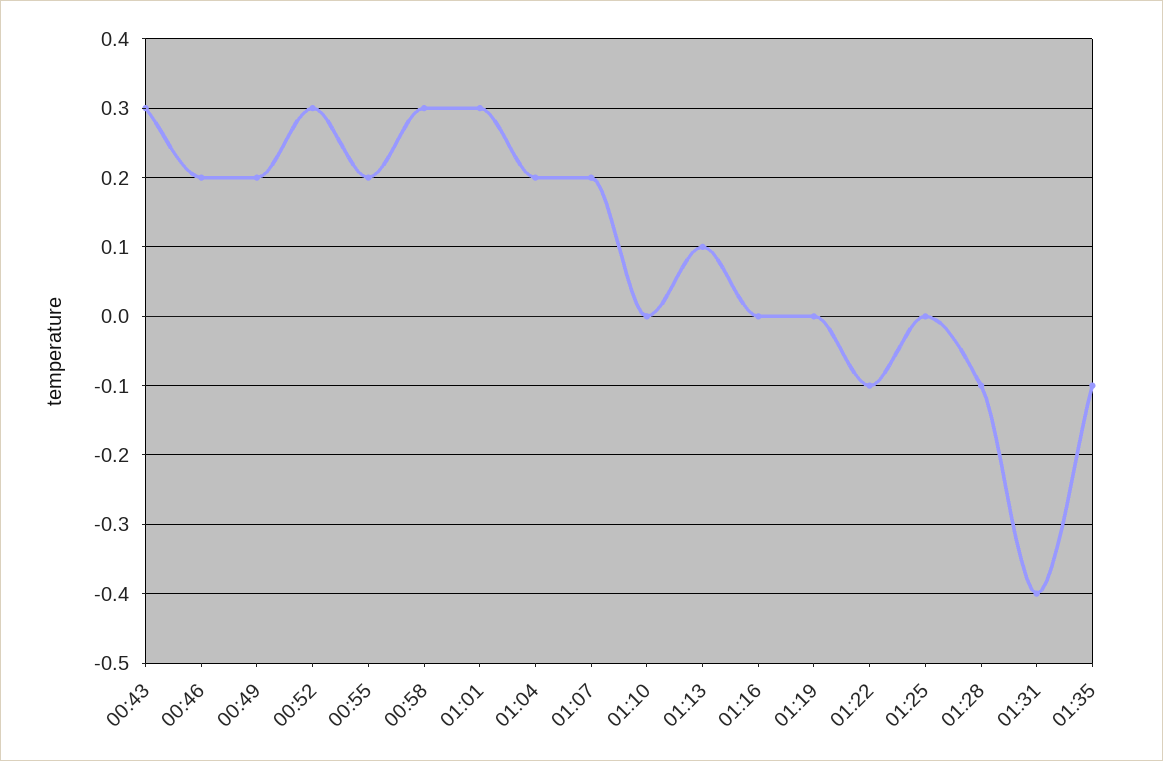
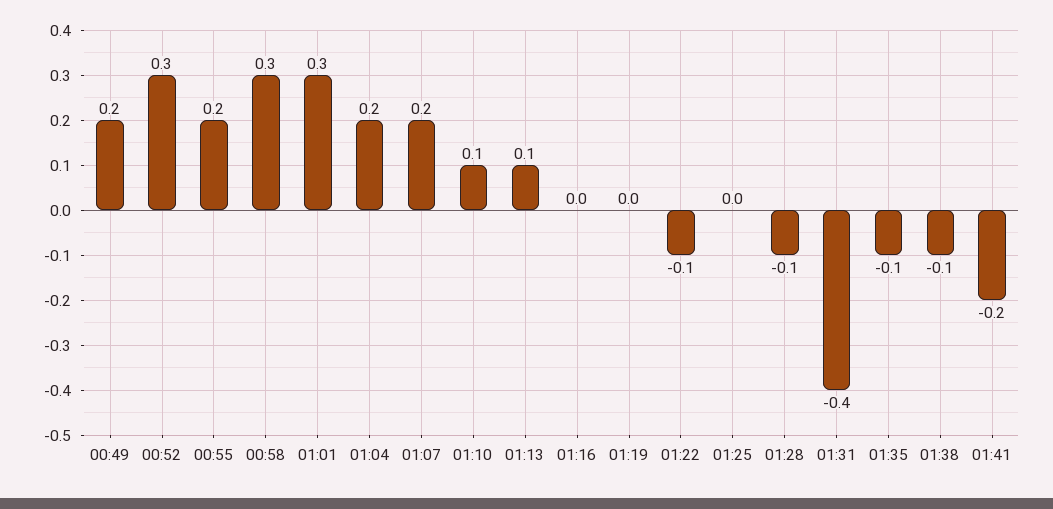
00:43: 0.3 -> none
00:46: 0.2 -> none
01:10: 0 -> 0.1
01:38: none -> -0.1
01:41: none -> -0.2

